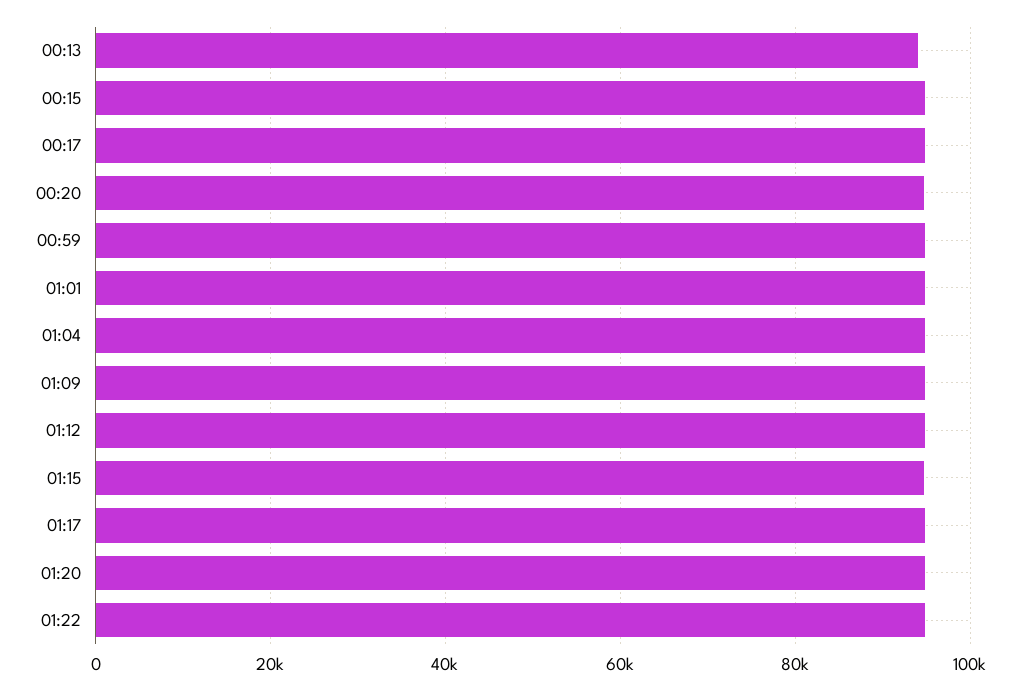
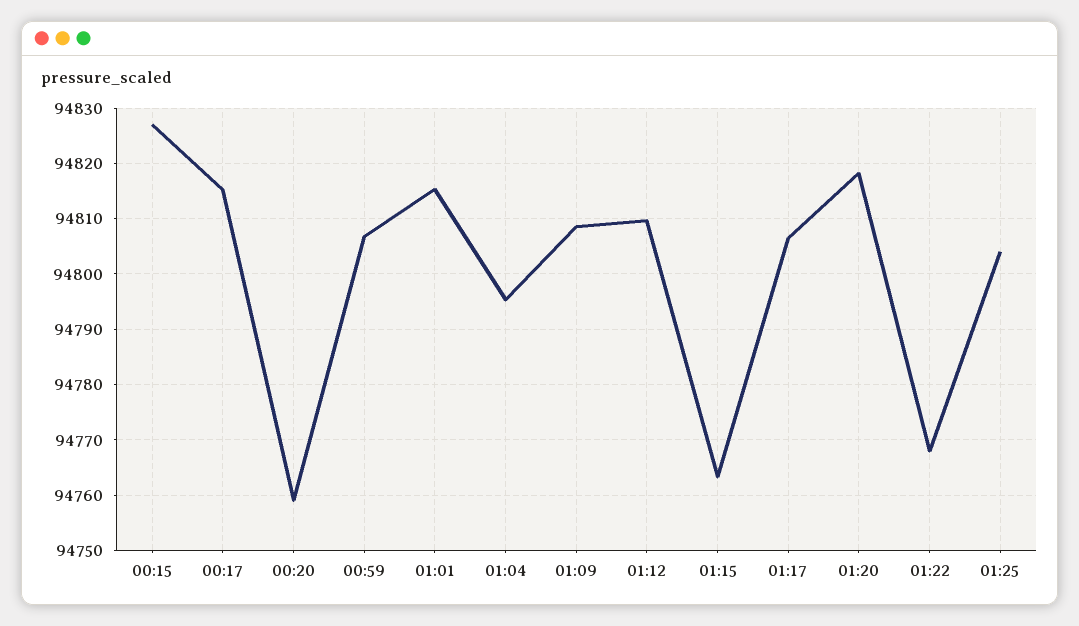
00:13: 94000 -> none
01:25: none -> 94804

